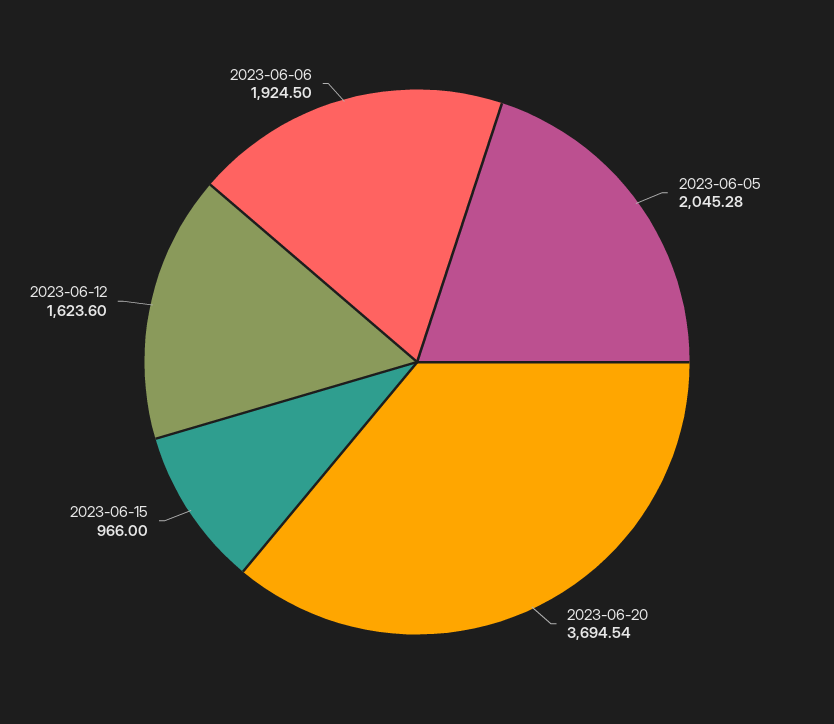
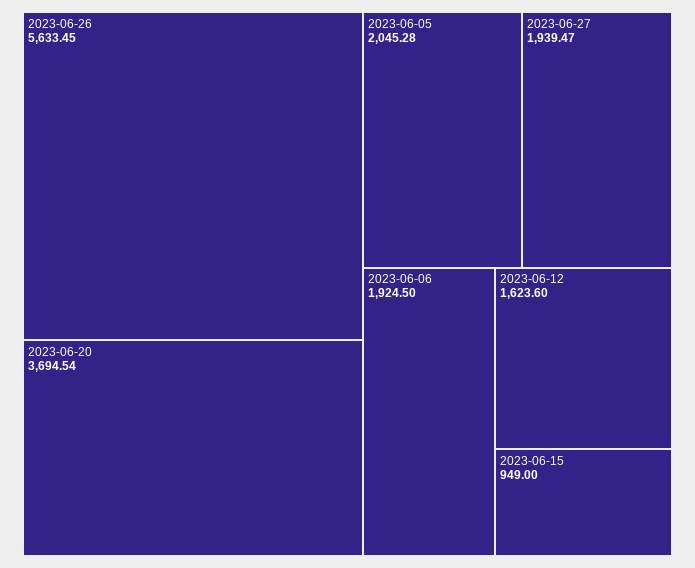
2023-06-15: 966 -> 949
2023-06-26: none -> 5633.45
2023-06-27: none -> 1939.47

